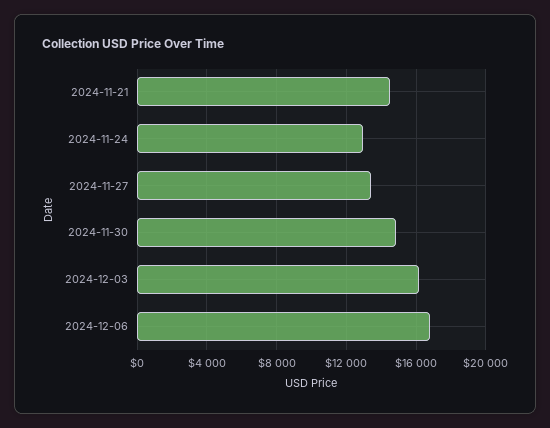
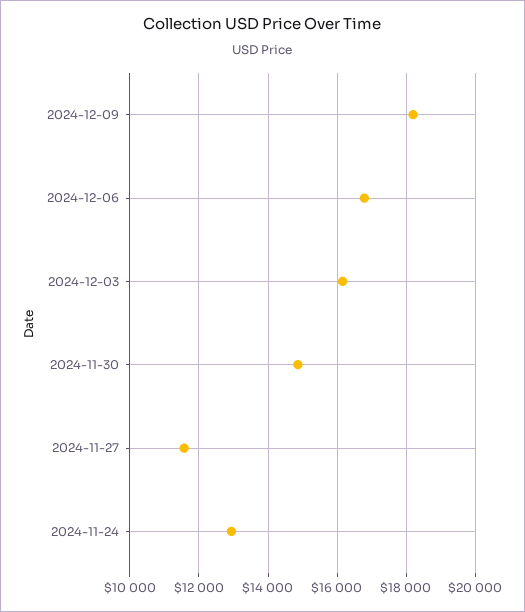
2024-11-21: 14500 -> none
2024-11-27: 13500 -> 11600
2024-12-09: none -> 18200

